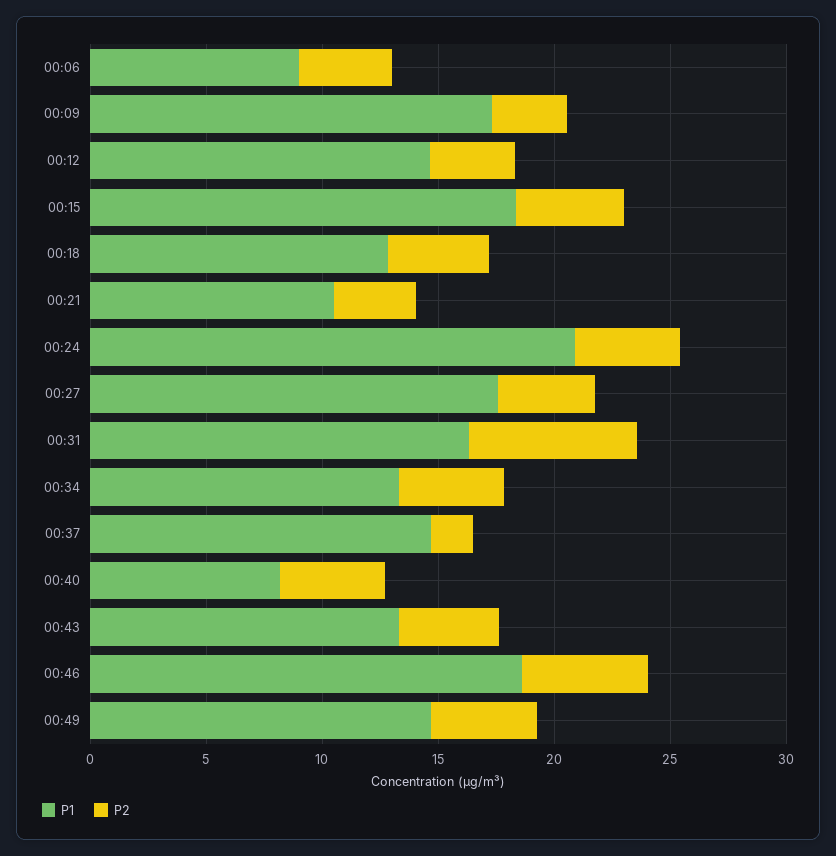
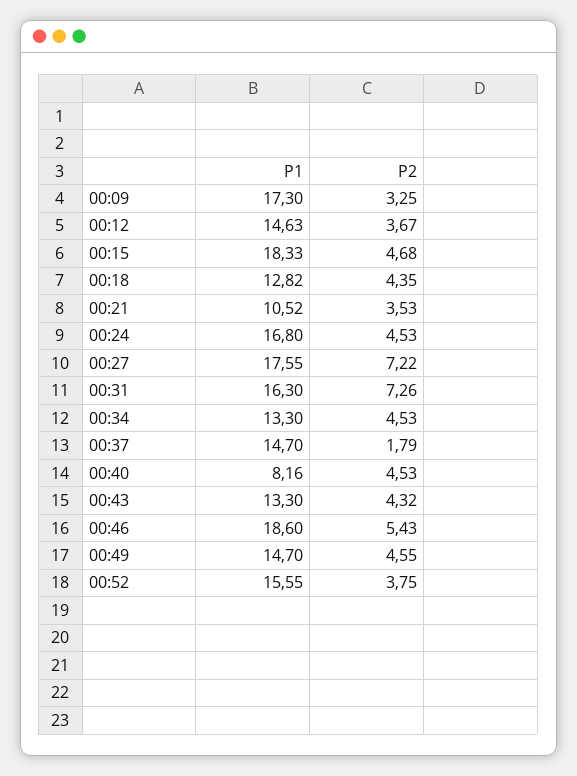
P1, 00:06: 9 -> none
P2, 00:06: 4 -> none
P1, 00:24: 21 -> 16.8
P2, 00:27: 4 -> 7.22
P1, 00:52: none -> 15.55
P2, 00:52: none -> 3.75

